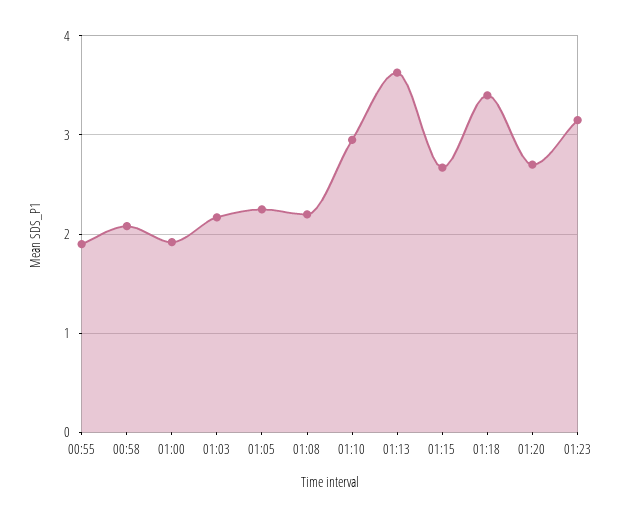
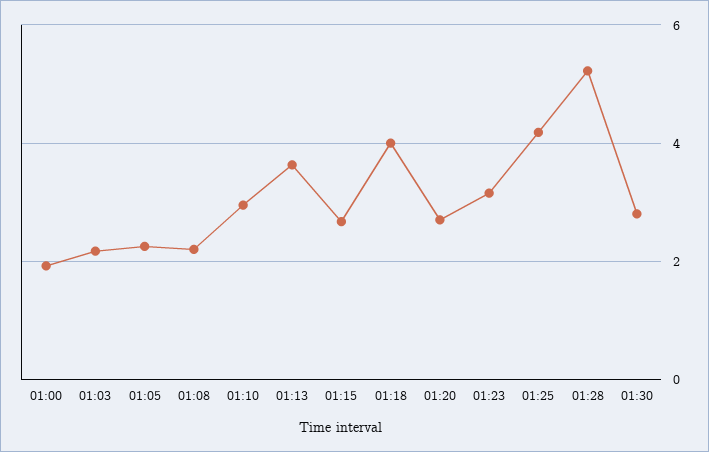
00:55: 1.9 -> none
00:58: 2.1 -> none
01:18: 3.4 -> 4
01:25: none -> 4.2
01:28: none -> 5.2
01:30: none -> 2.8

